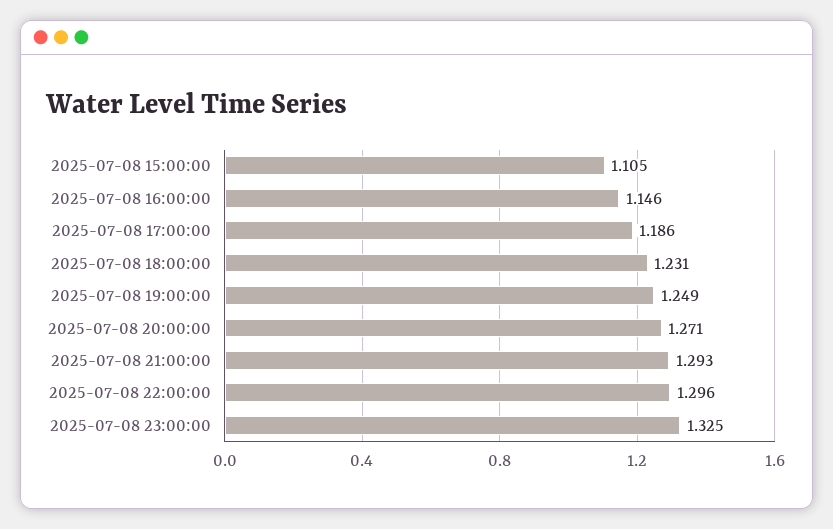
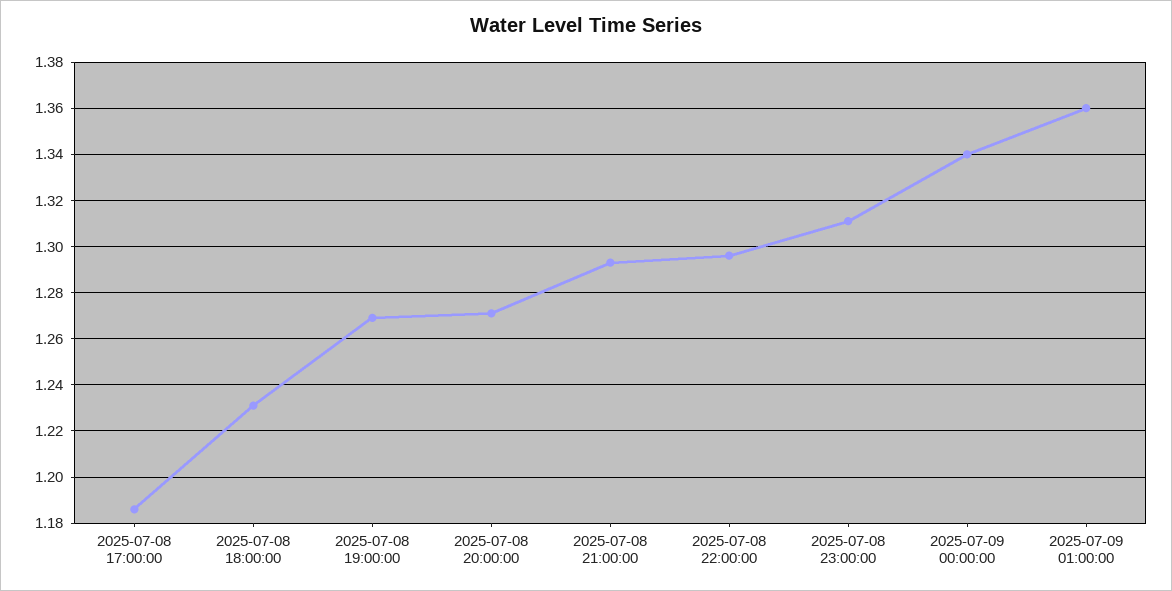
2025-07-08 15:00:00: 1.105 -> none
2025-07-08 16:00:00: 1.146 -> none
2025-07-08 19:00:00: 1.249 -> 1.27
2025-07-08 23:00:00: 1.325 -> 1.31
2025-07-09 00:00:00: none -> 1.34
2025-07-09 01:00:00: none -> 1.36

